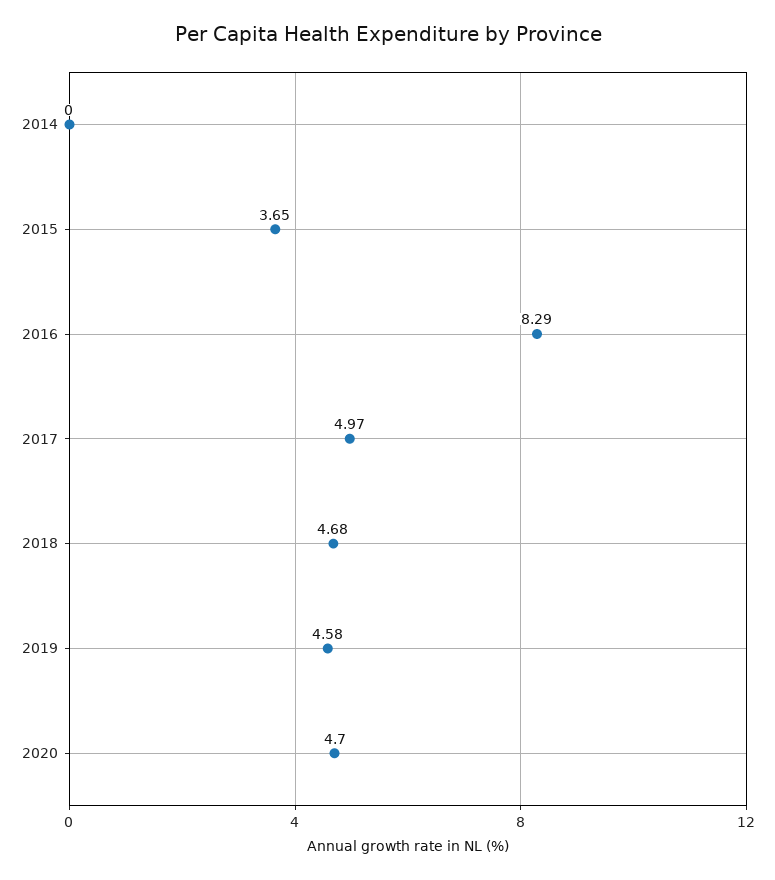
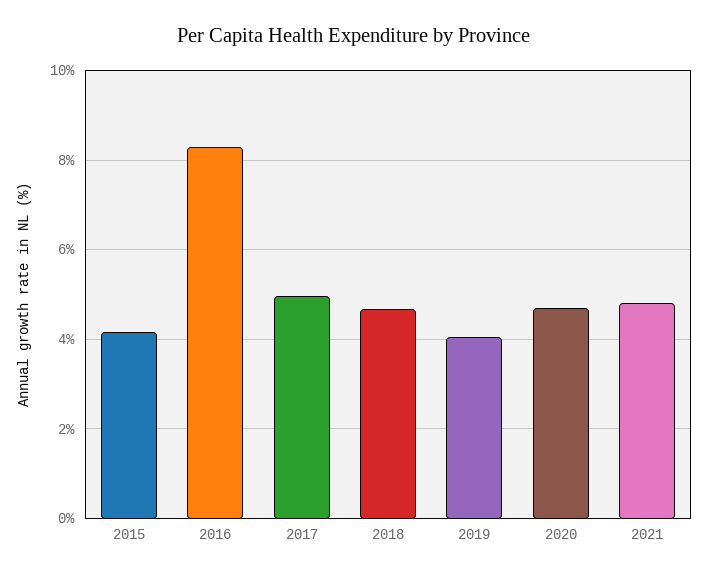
2014: 0 -> none
2015: 3.65 -> 4.2
2019: 4.58 -> 4
2021: none -> 4.8

